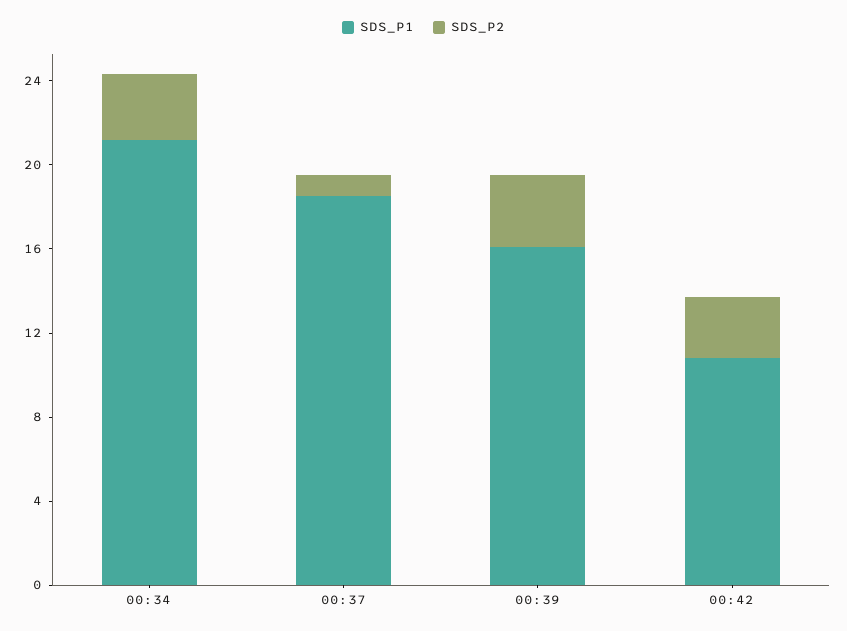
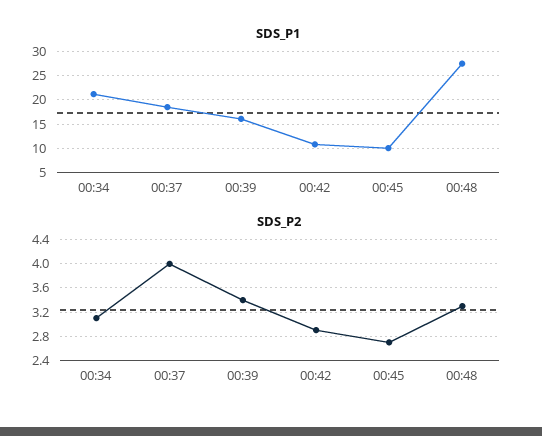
SDS_P2, 00:37: 1 -> 4
SDS_P1, 00:45: none -> 10
SDS_P1, 00:48: none -> 27.5
SDS_P2, 00:45: none -> 2.7
SDS_P2, 00:48: none -> 3.3

